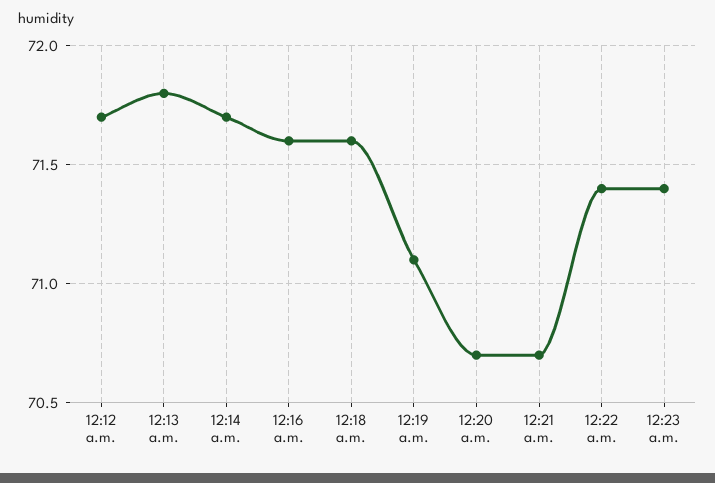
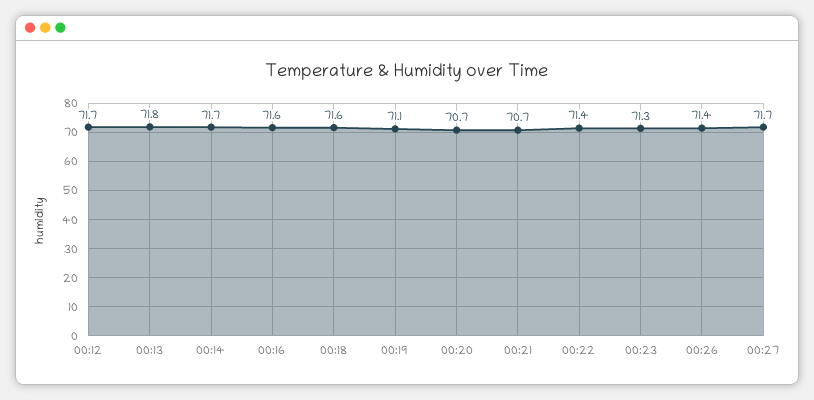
12:23 a.m.: 71.4 -> 71.3
00:26: none -> 71.4
00:27: none -> 71.7

